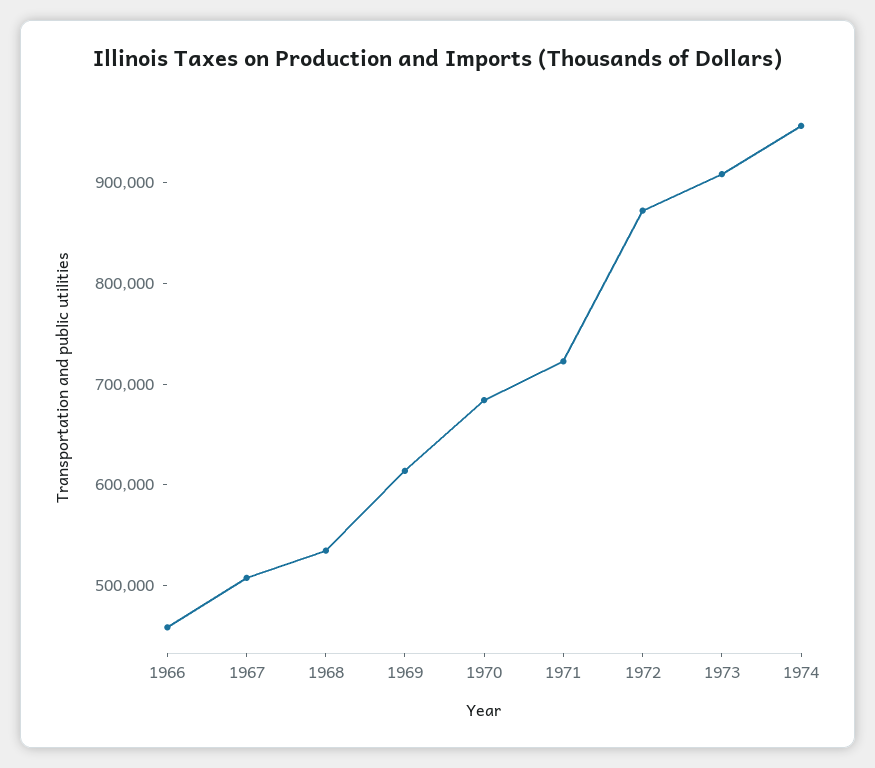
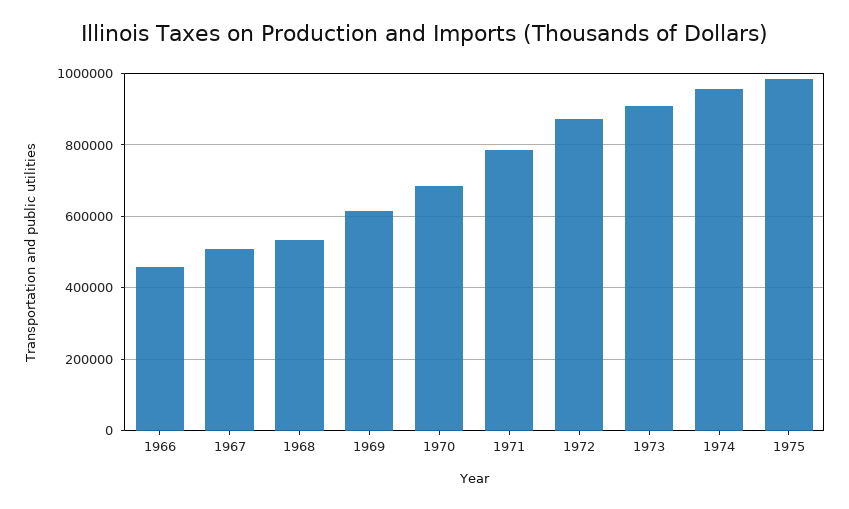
1971: 720000 -> 780000
1975: none -> 980000

